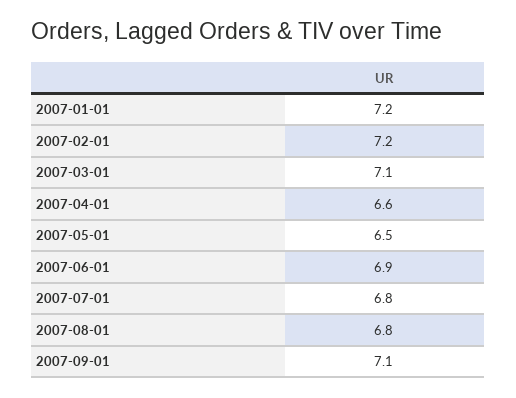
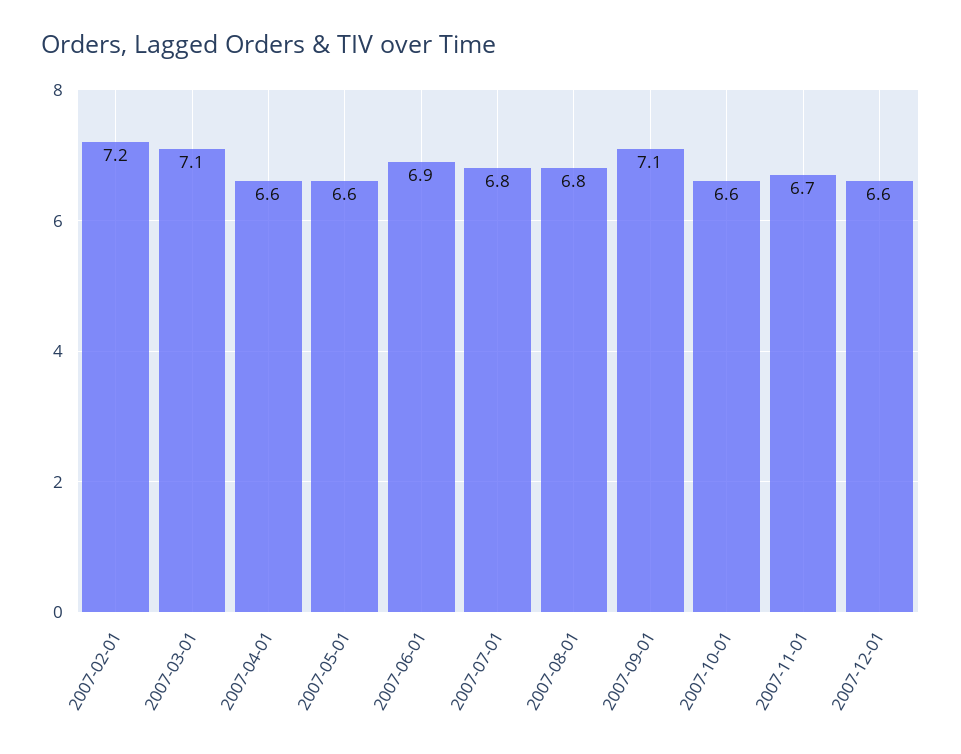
2007-01-01: 7.2 -> none
2007-05-01: 6.5 -> 6.6
2007-10-01: none -> 6.6
2007-11-01: none -> 6.7
2007-12-01: none -> 6.6

